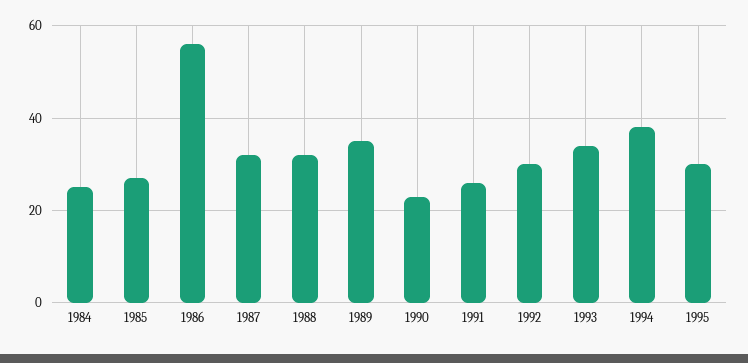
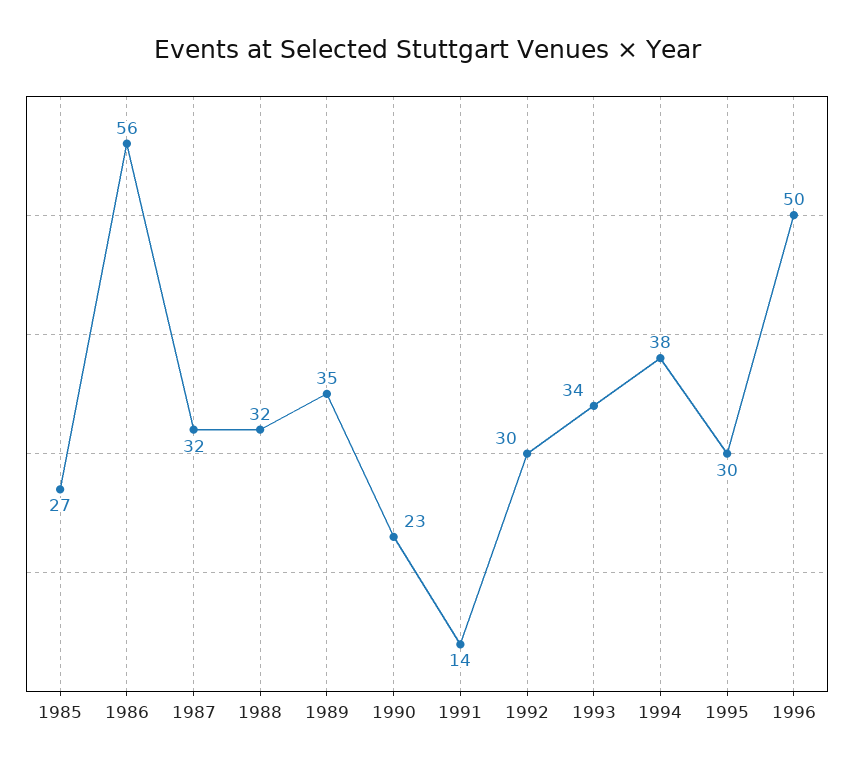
1984: 25 -> none
1991: 25 -> 14
1996: none -> 50

